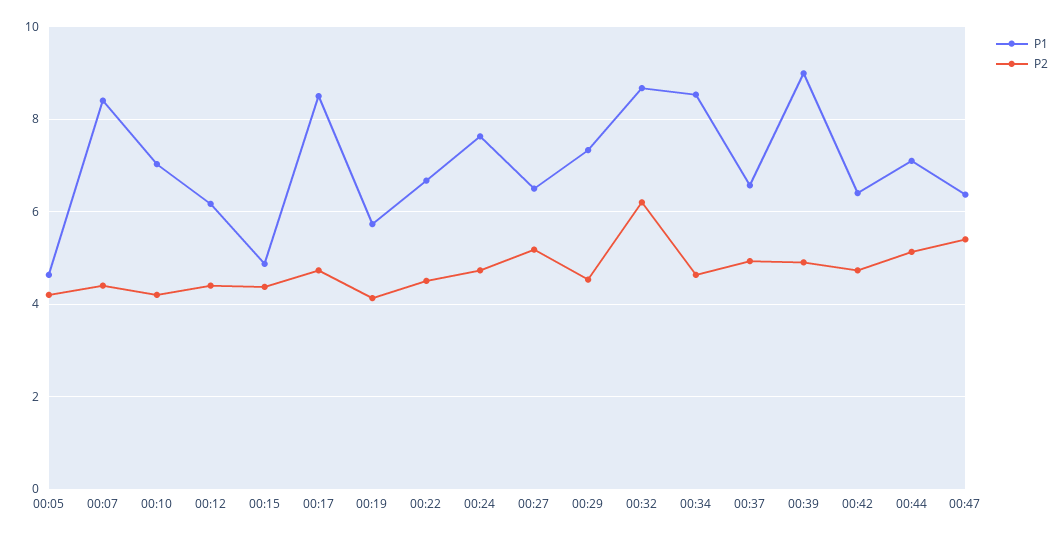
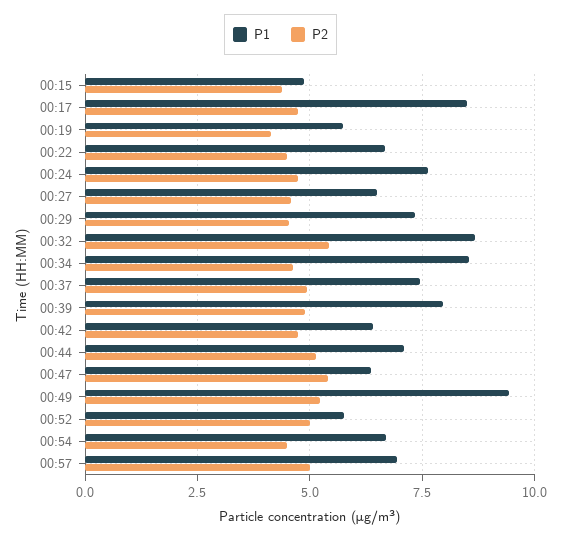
P1, 00:05: 4.6 -> none
P2, 00:05: 4.2 -> none
P1, 00:07: 8.4 -> none
P2, 00:07: 4.4 -> none
P1, 00:10: 7 -> none
P2, 00:10: 4.2 -> none
P1, 00:12: 6.2 -> none
P2, 00:12: 4.4 -> none
P2, 00:27: 5.2 -> 4.5
P2, 00:32: 6.2 -> 5.5
P1, 00:37: 6.6 -> 7.5
P1, 00:39: 9 -> 8
P1, 00:49: none -> 9.5
P2, 00:49: none -> 5.25
P1, 00:52: none -> 5.75
P2, 00:52: none -> 5
P1, 00:54: none -> 6.75
P2, 00:54: none -> 4.5
P1, 00:57: none -> 7
P2, 00:57: none -> 5

